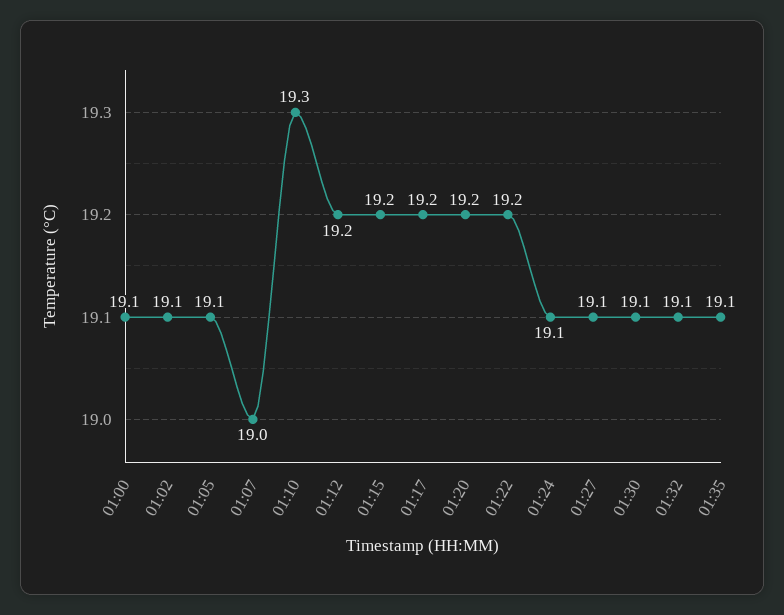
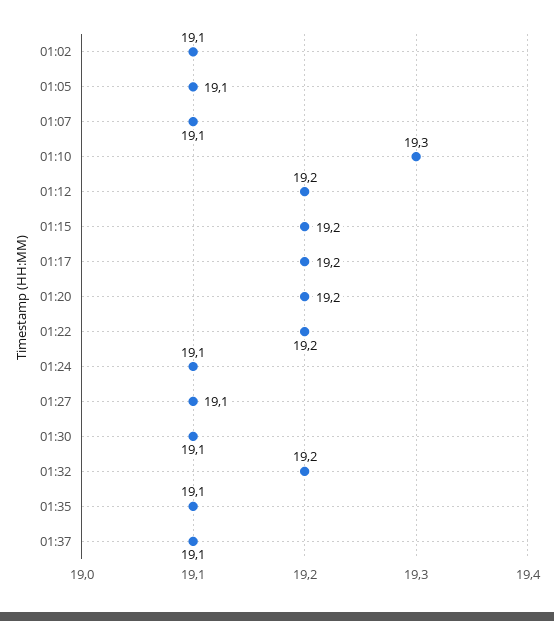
01:00: 19.1 -> none
01:07: 19 -> 19.1
01:32: 19.1 -> 19.2
01:37: none -> 19.1

